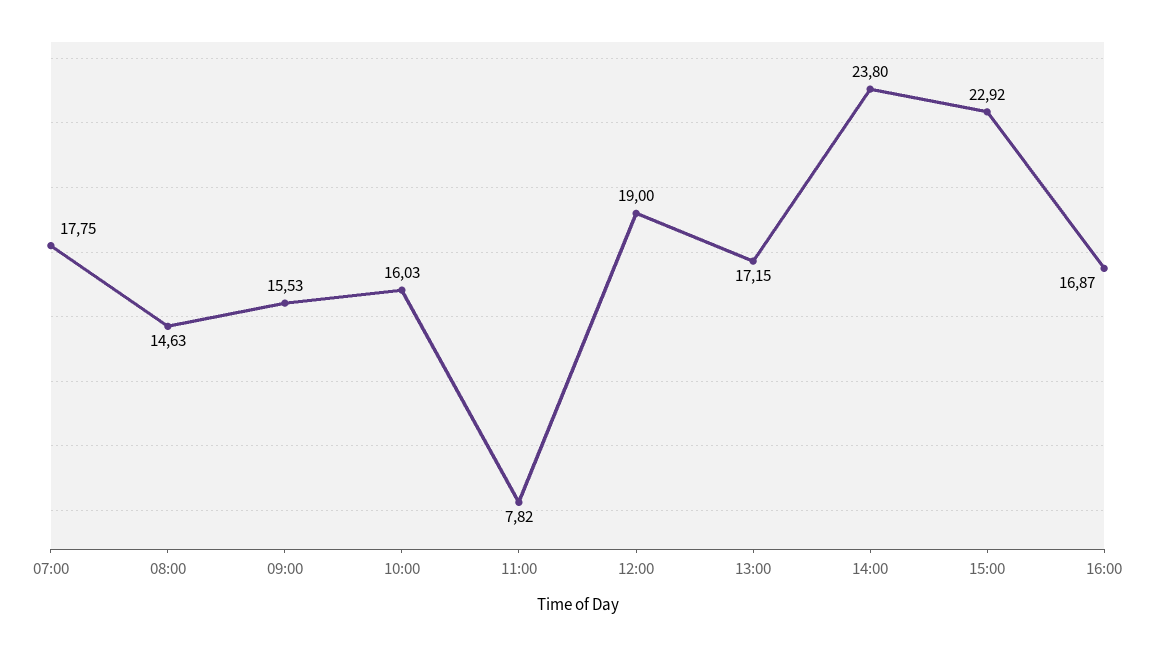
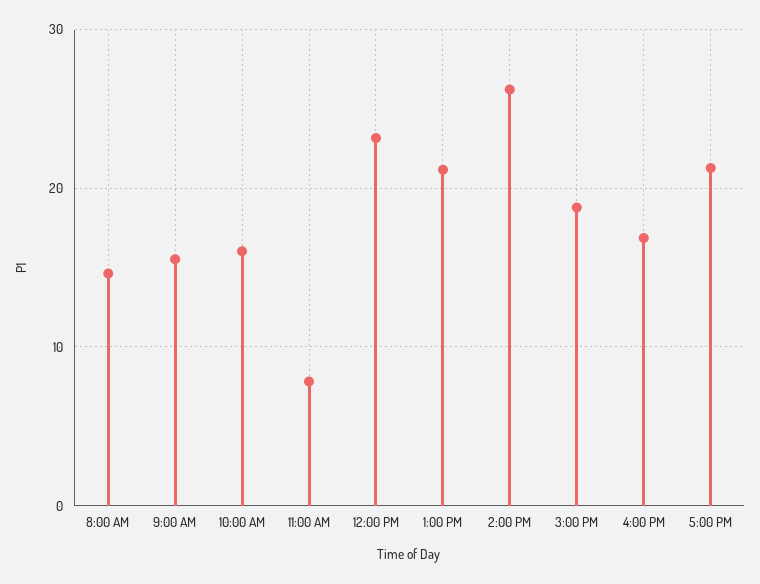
07:00: 17.75 -> none
12:00: 19 -> 23
13:00: 17.15 -> 21
14:00: 23.8 -> 26
15:00: 22.92 -> 19
5:00 PM: none -> 21

